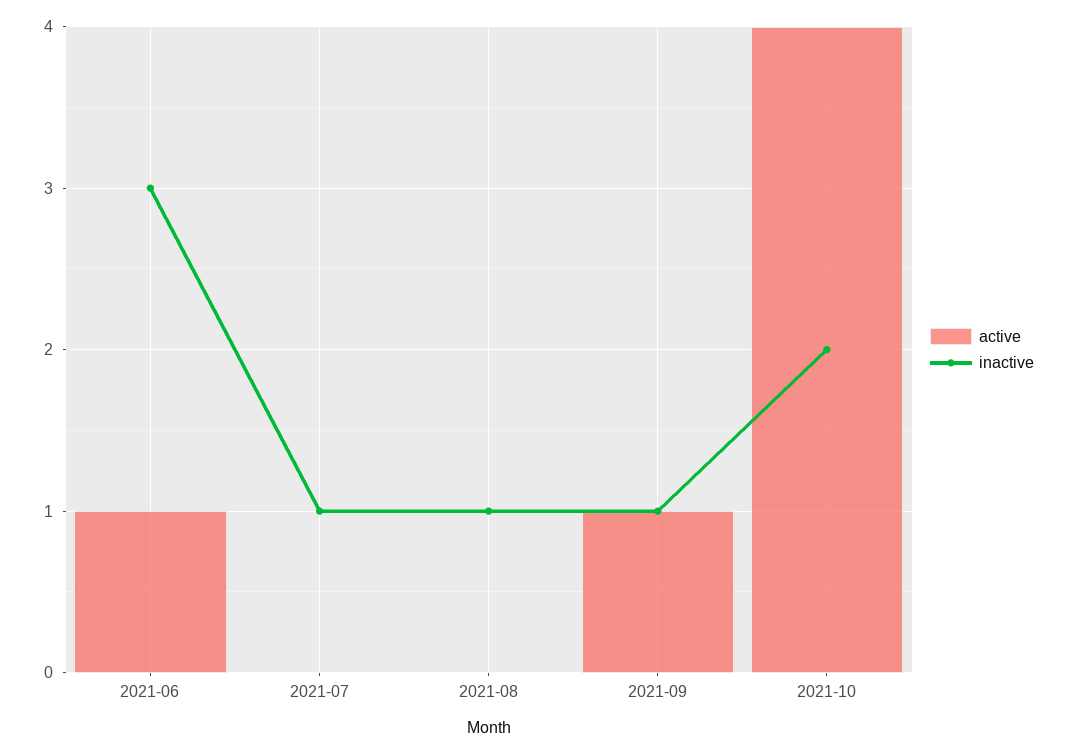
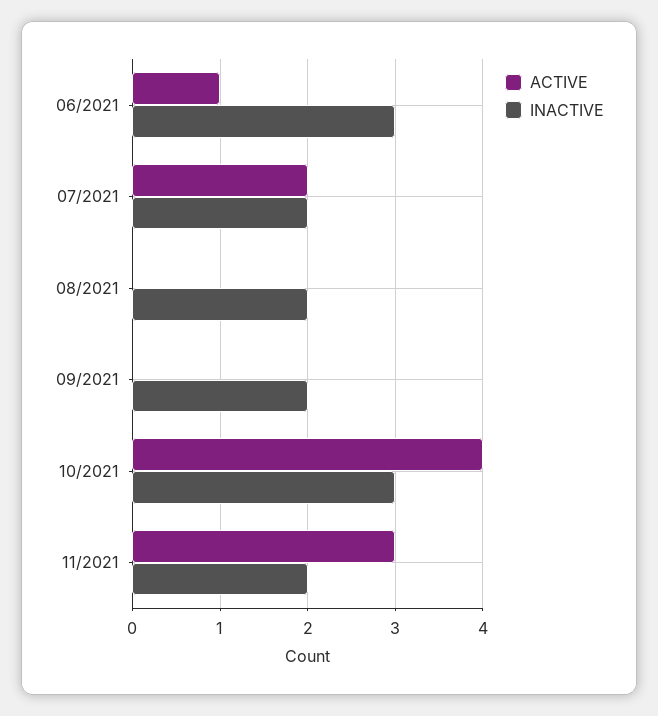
active, 2021-07: 0 -> 2
inactive, 2021-07: 1 -> 2
inactive, 2021-08: 1 -> 2
active, 2021-09: 1 -> 0
inactive, 2021-09: 1 -> 2
inactive, 2021-10: 2 -> 3
active, 11/2021: none -> 3
inactive, 11/2021: none -> 2

